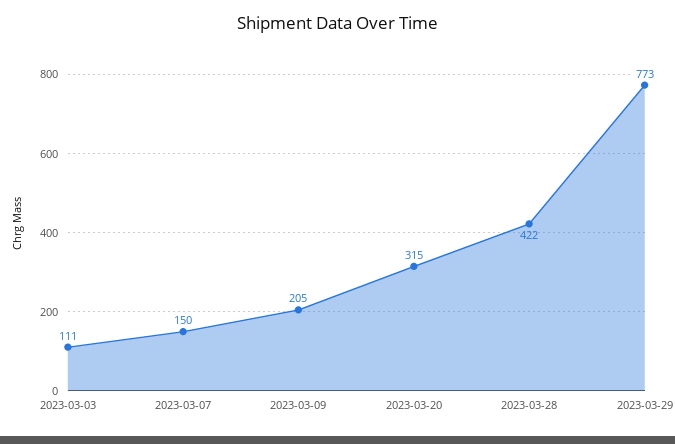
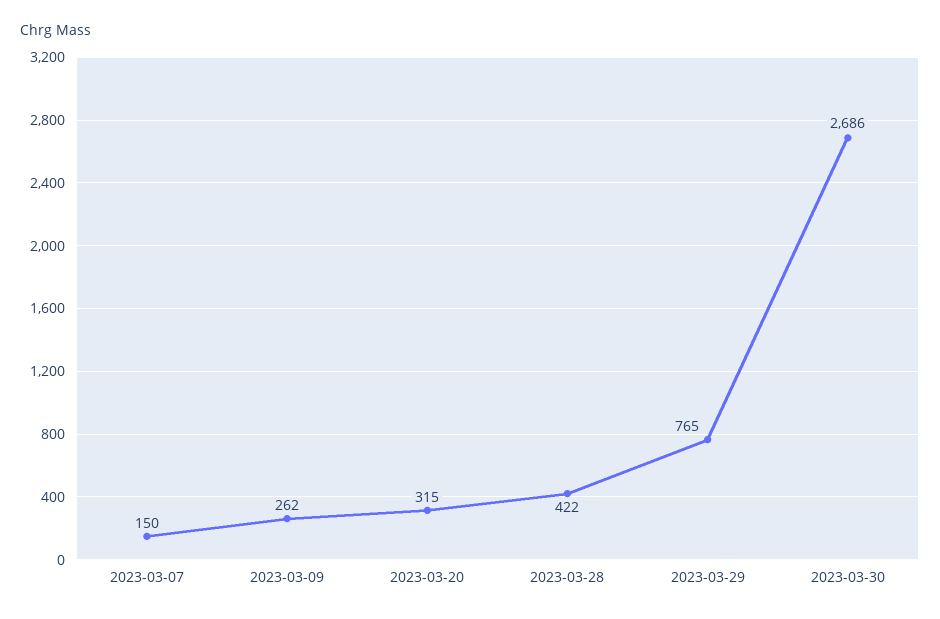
2023-03-03: 111 -> none
2023-03-09: 205 -> 262
2023-03-29: 773 -> 765
2023-03-30: none -> 2686

